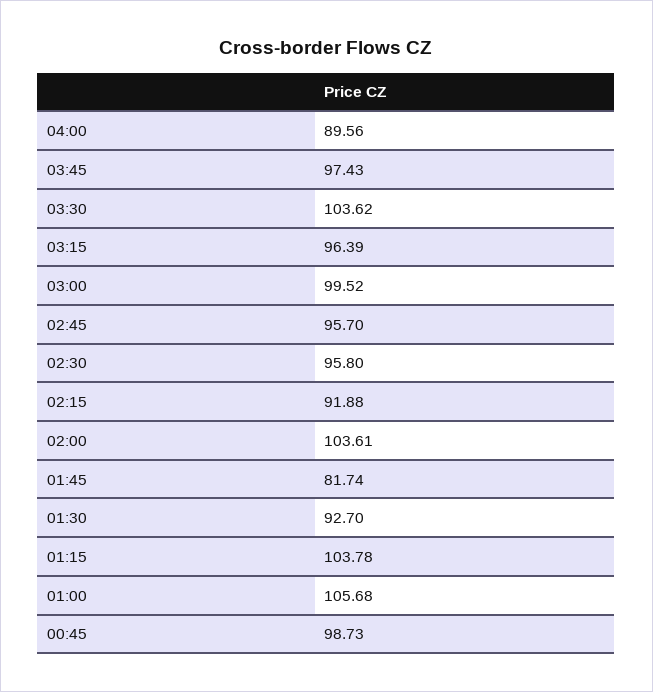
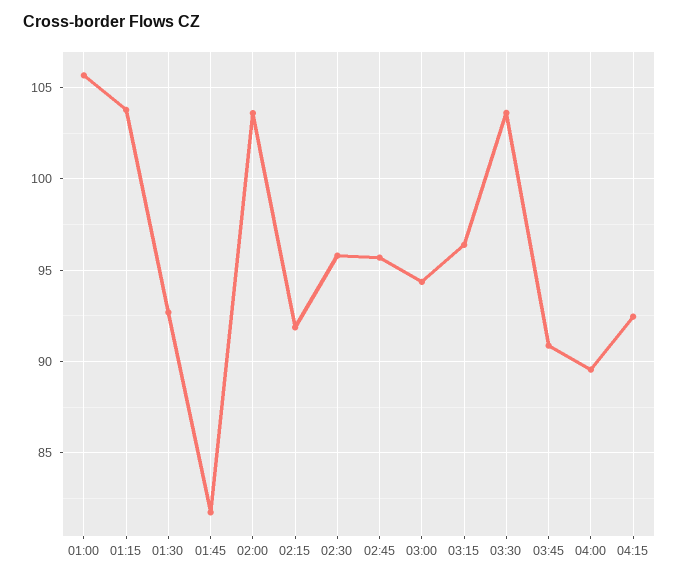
03:45: 97.43 -> 91
03:00: 99.52 -> 94.5
00:45: 98.73 -> none
04:15: none -> 92.5

